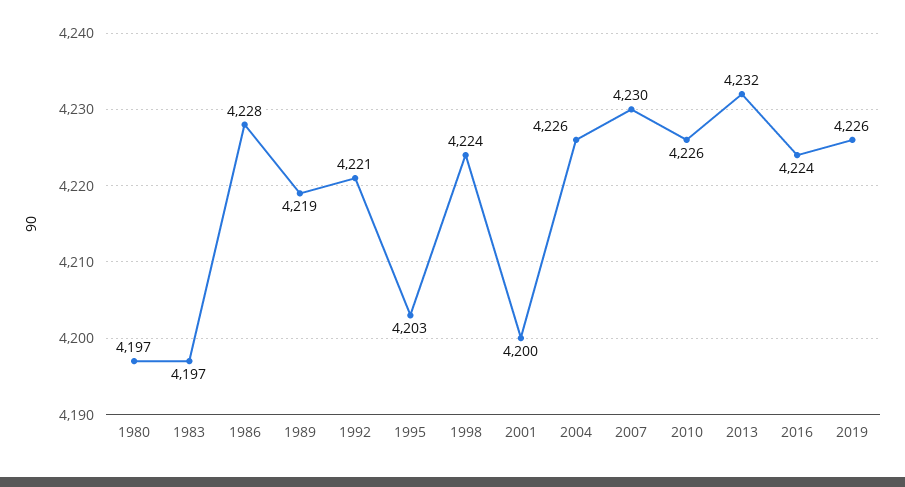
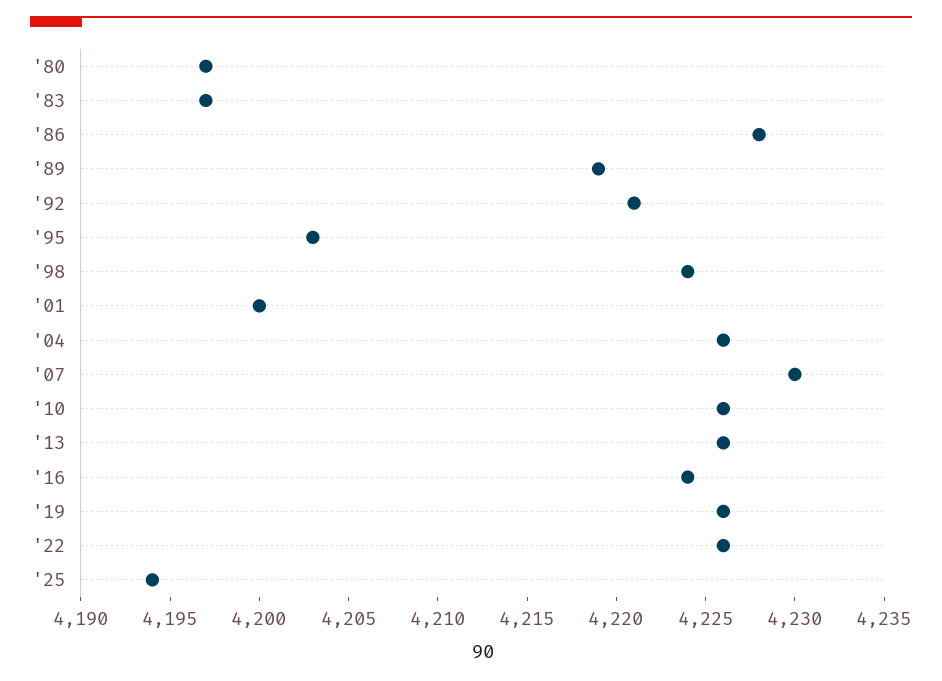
2013: 4232 -> 4226
'22: none -> 4226
'25: none -> 4194

